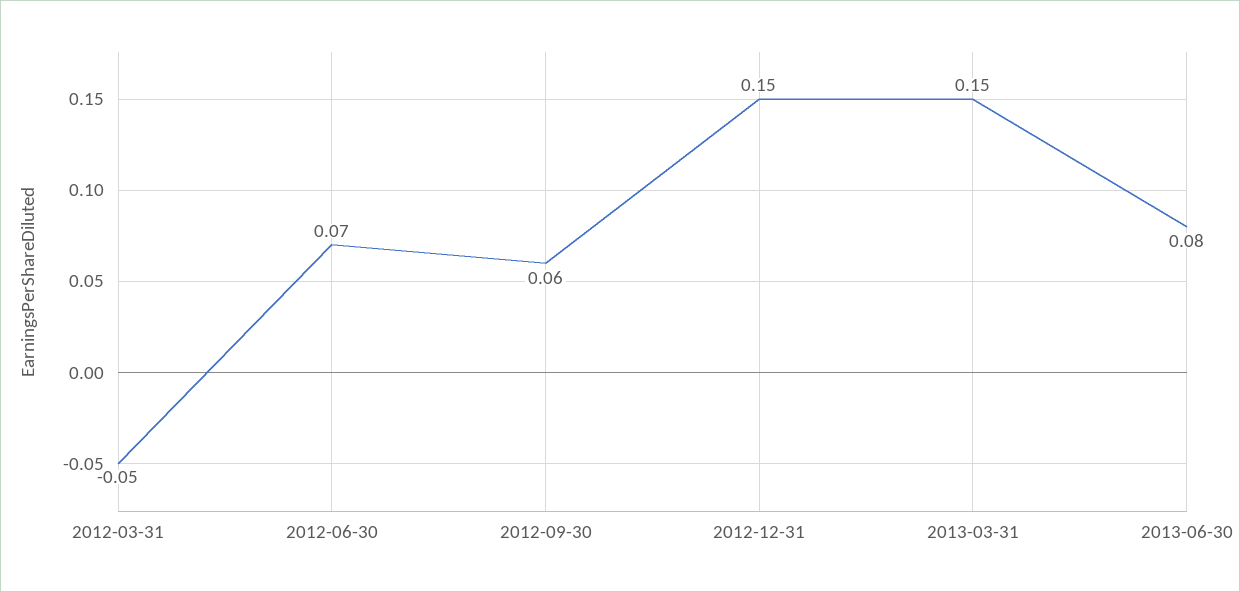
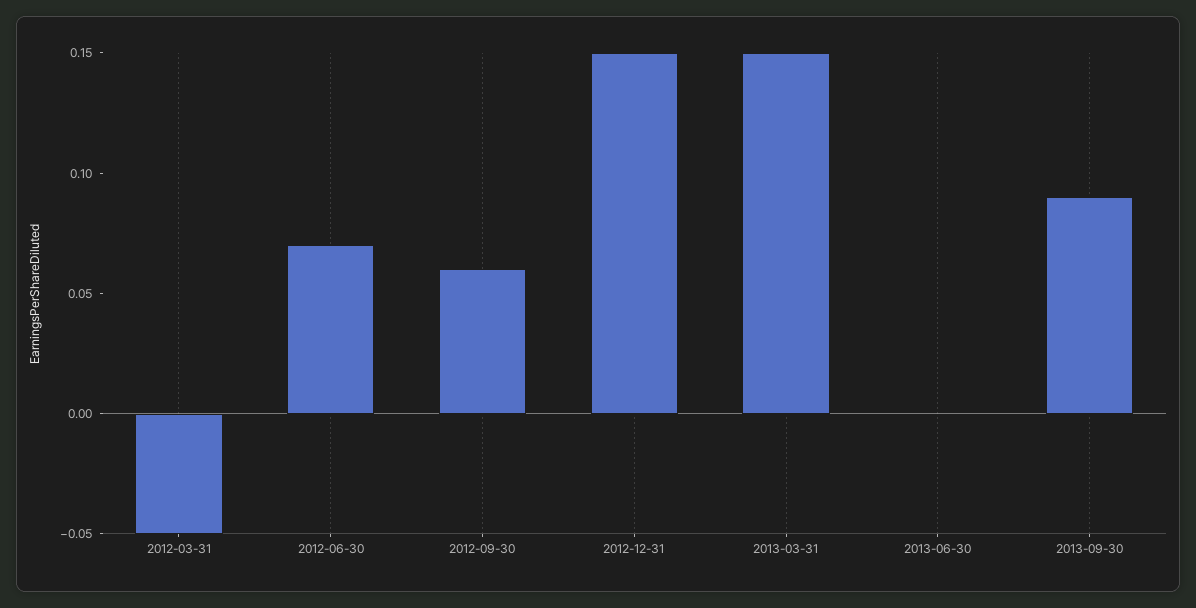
2013-06-30: 0.08 -> 0
2013-09-30: none -> 0.09

